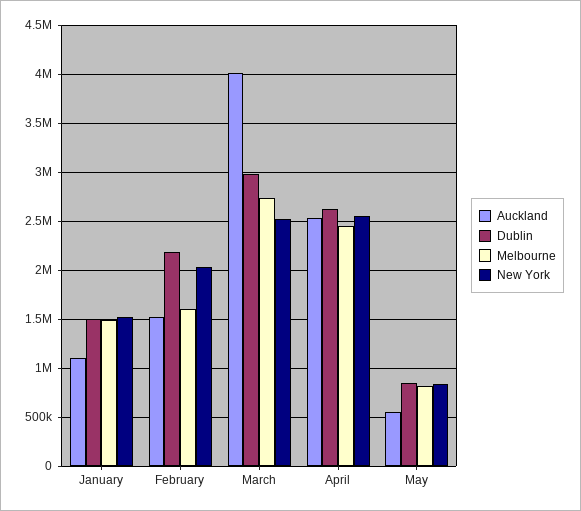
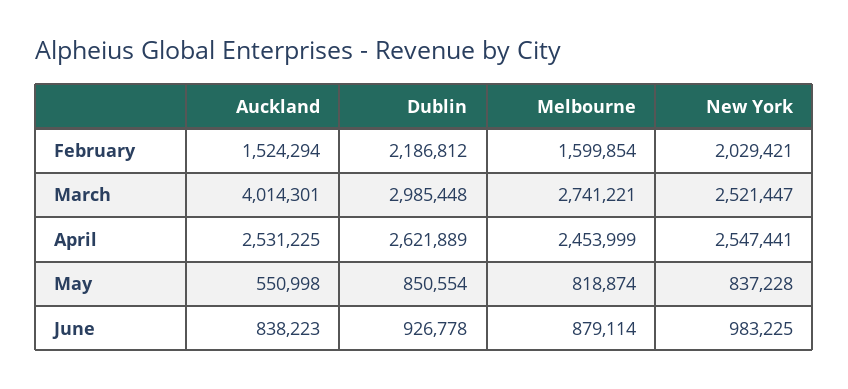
Auckland, January: 1100000 -> none
Dublin, January: 1500000 -> none
Melbourne, January: 1500000 -> none
New York, January: 1500000 -> none
Auckland, June: none -> 838223
Dublin, June: none -> 926778
Melbourne, June: none -> 879114
New York, June: none -> 983225

